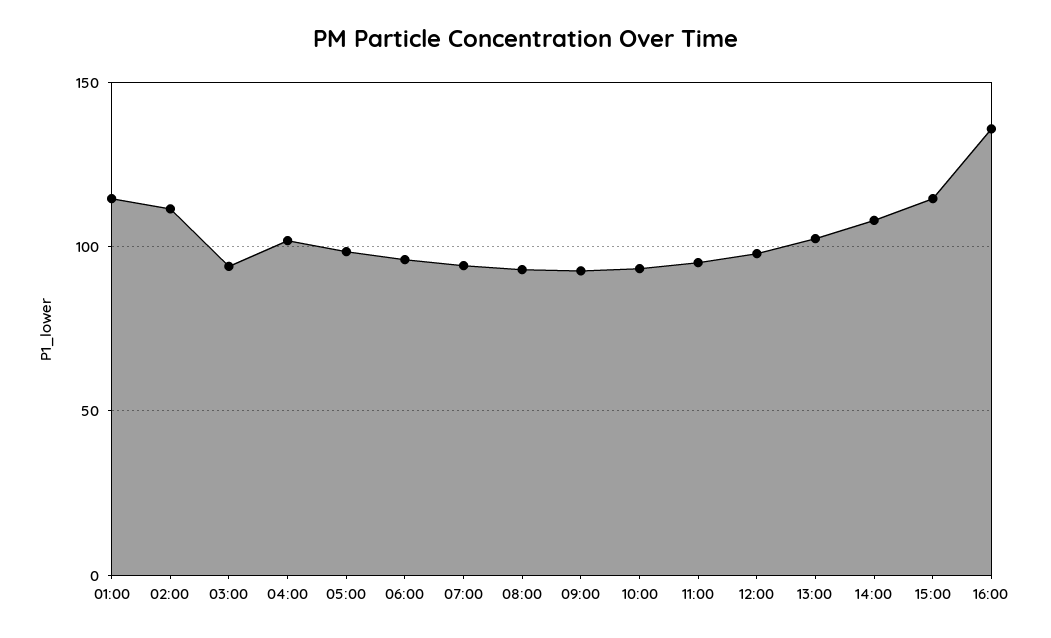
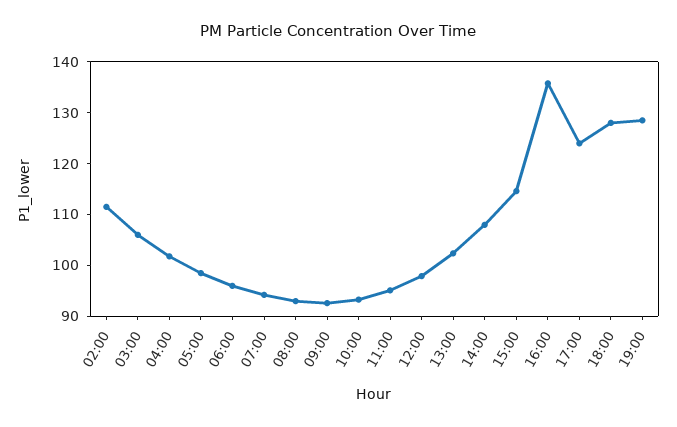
01:00: 115 -> none
03:00: 95 -> 106
17:00: none -> 124
18:00: none -> 128
19:00: none -> 128

